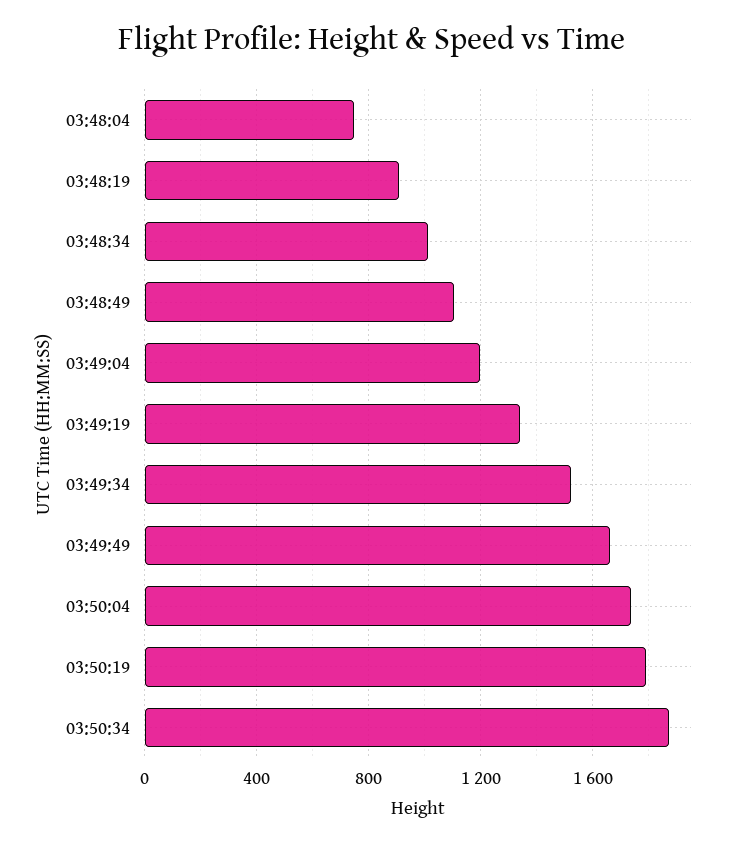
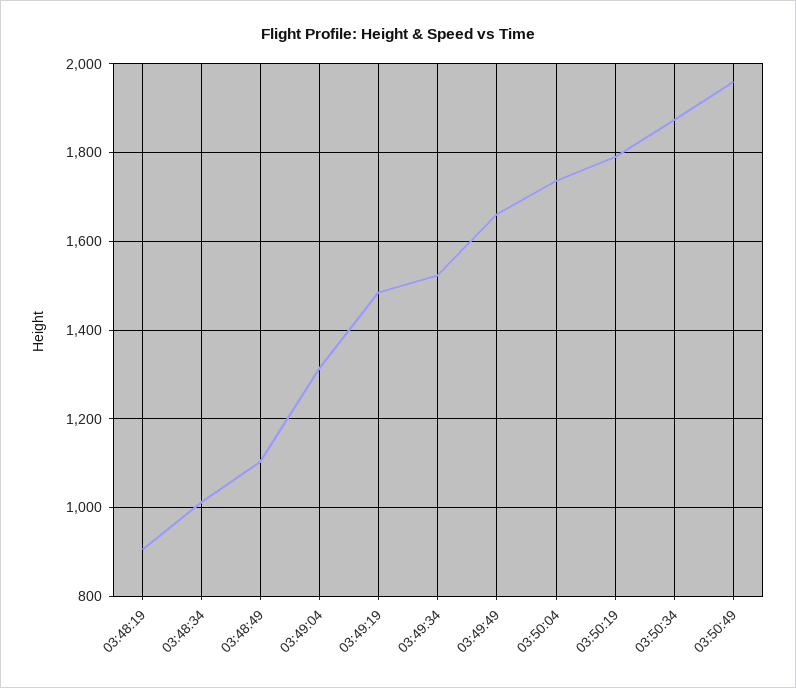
03:48:04: 750 -> none
03:49:04: 1200 -> 1320
03:49:19: 1350 -> 1480
03:50:49: none -> 1960

